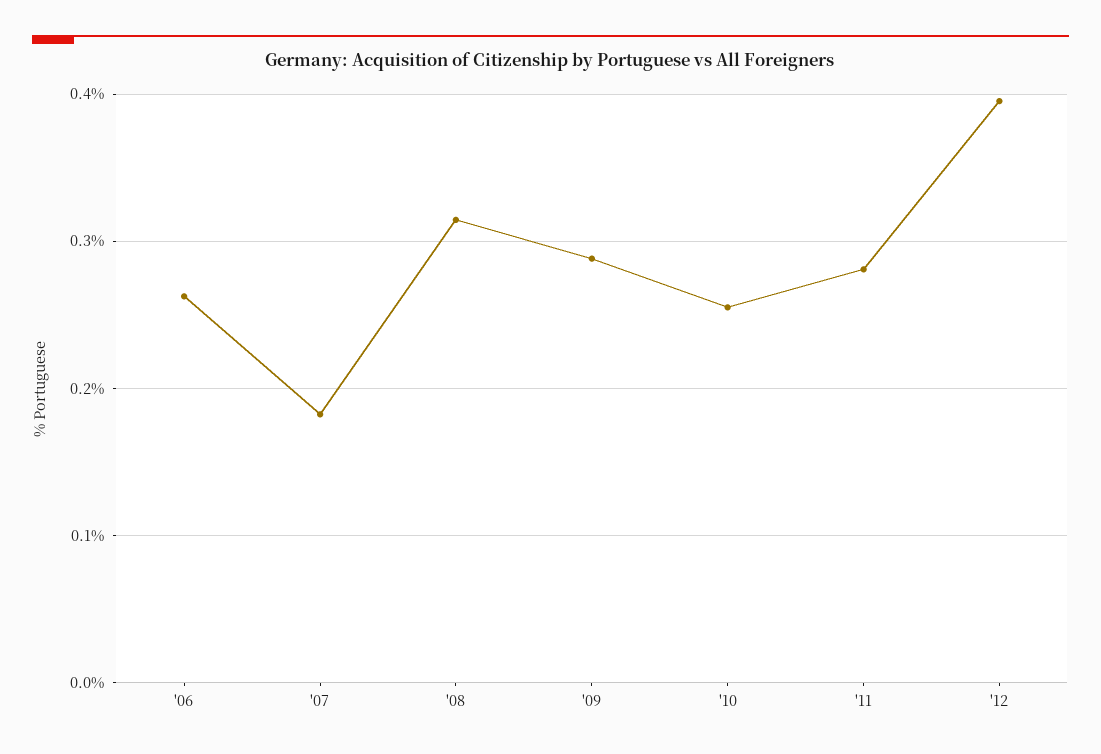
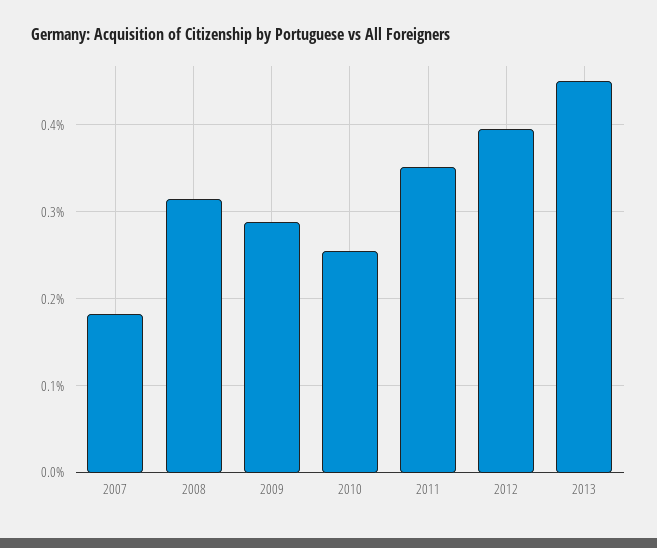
'06: 0.26 -> none
'11: 0.28 -> 0.35
2013: none -> 0.45

